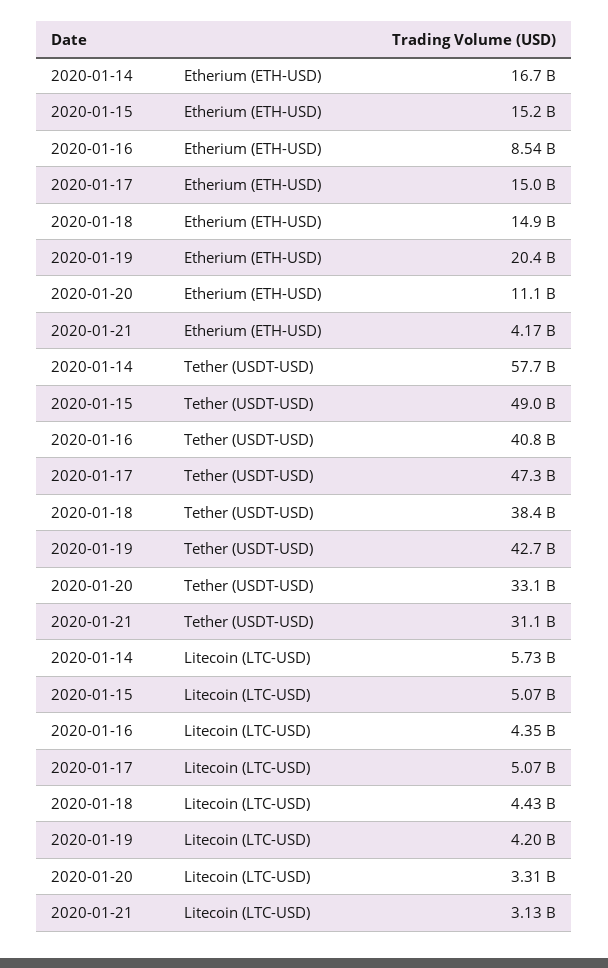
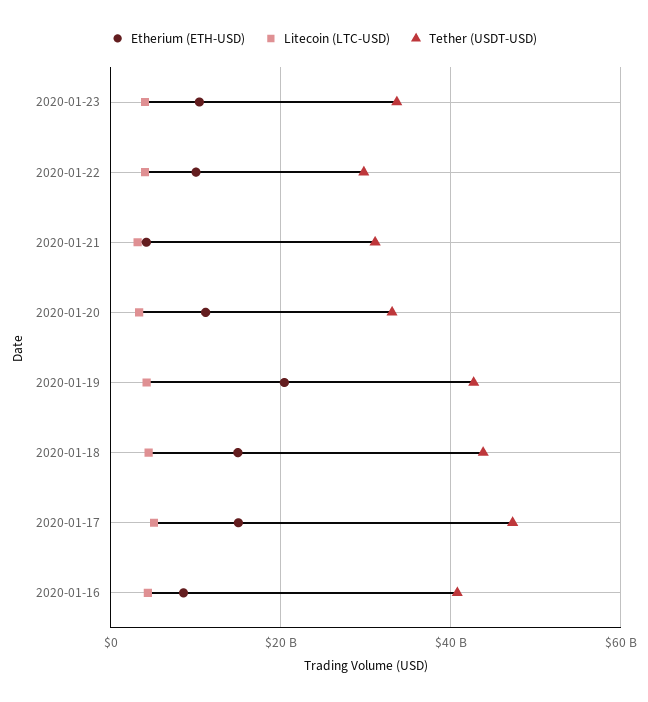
Etherium (ETH-USD), 2020-01-14: 16700000000 -> none
Etherium (ETH-USD), 2020-01-15: 15200000000 -> none
Tether (USDT-USD), 2020-01-14: 57700000000 -> none
Tether (USDT-USD), 2020-01-15: 49000000000 -> none
Tether (USDT-USD), 2020-01-18: 38400000000 -> 44000000000
Litecoin (LTC-USD), 2020-01-14: 5730000000 -> none
Litecoin (LTC-USD), 2020-01-15: 5070000000 -> none
Etherium (ETH-USD), 2020-01-23: none -> 10000000000
Litecoin (LTC-USD), 2020-01-23: none -> 4000000000
Tether (USDT-USD), 2020-01-23: none -> 34000000000
Etherium (ETH-USD), 2020-01-22: none -> 10000000000
Litecoin (LTC-USD), 2020-01-22: none -> 4000000000
Tether (USDT-USD), 2020-01-22: none -> 30000000000

